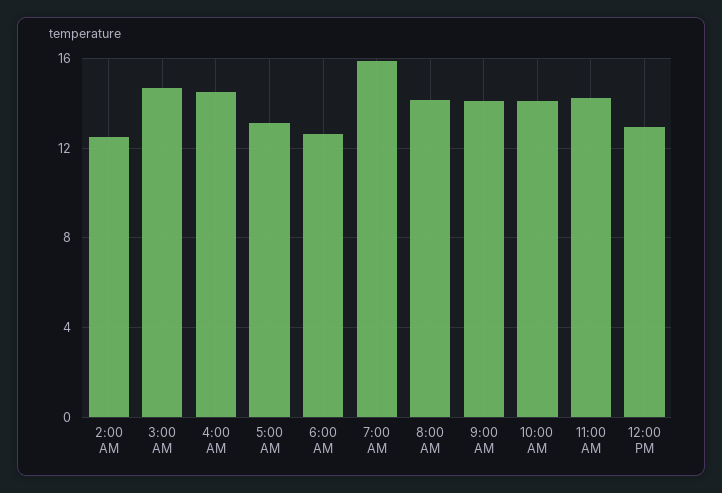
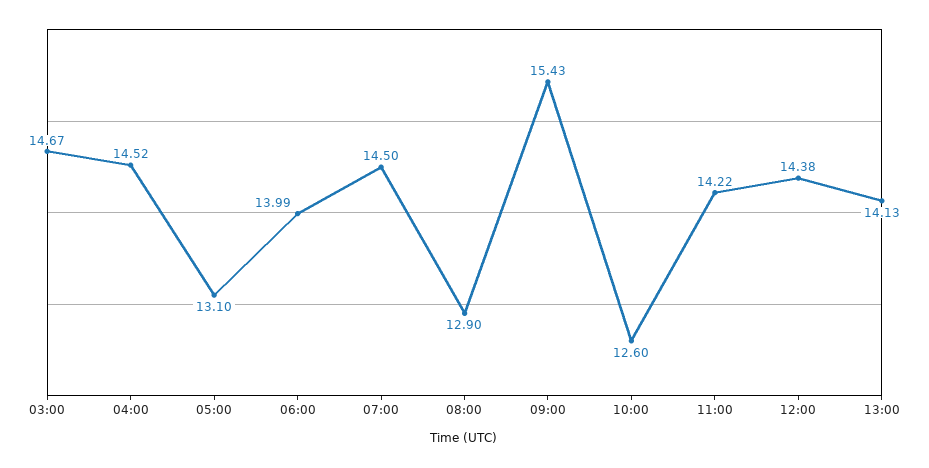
2:00 AM: 12.5 -> none
6:00 AM: 12.5 -> 13.99
7:00 AM: 16 -> 14.5
8:00 AM: 14 -> 12.9
9:00 AM: 14 -> 15.43
10:00 AM: 14 -> 12.6
12:00 PM: 13 -> 14.38
13:00: none -> 14.13

